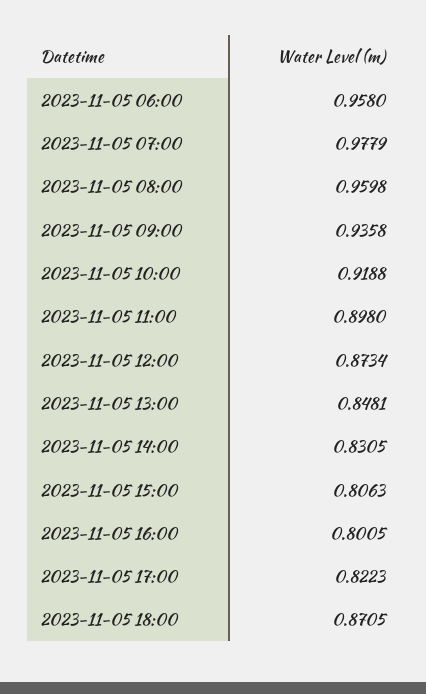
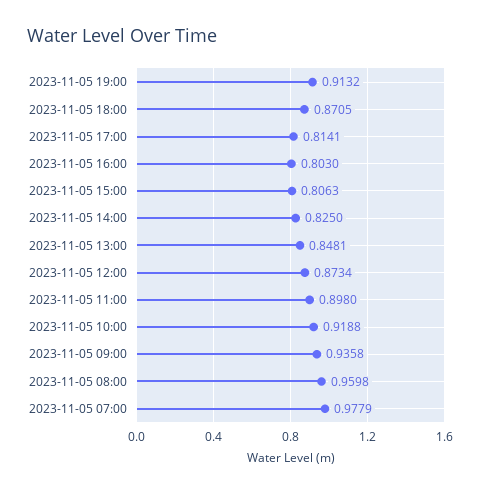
2023-11-05 06:00: 0.958 -> none
2023-11-05 14:00: 0.8305 -> 0.825
2023-11-05 16:00: 0.8005 -> 0.803
2023-11-05 17:00: 0.8223 -> 0.8141
2023-11-05 19:00: none -> 0.9132

